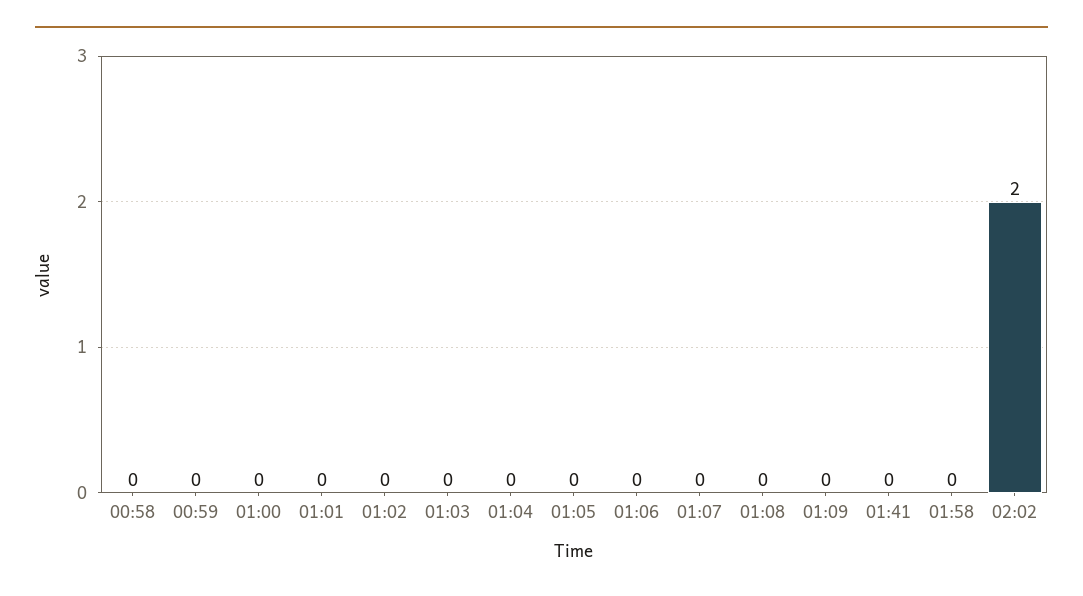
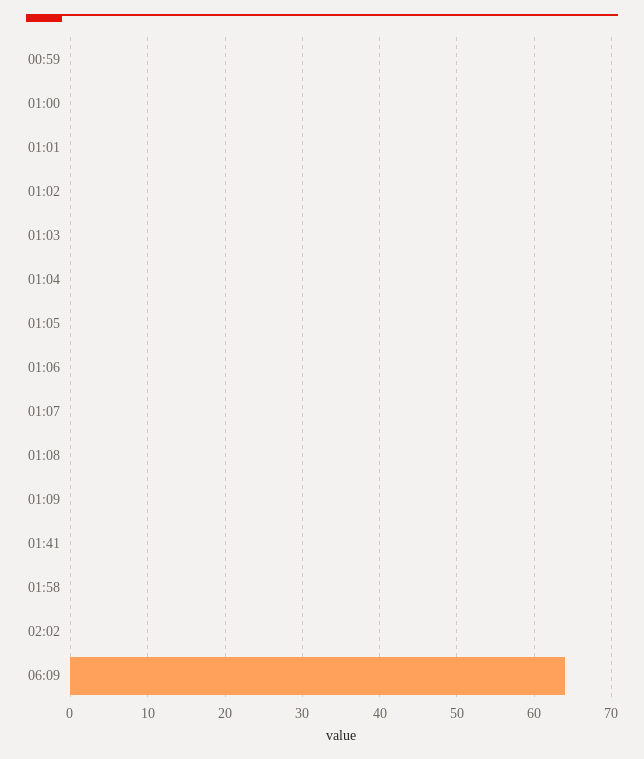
00:58: 0 -> none
02:02: 2 -> 0
06:09: none -> 64

